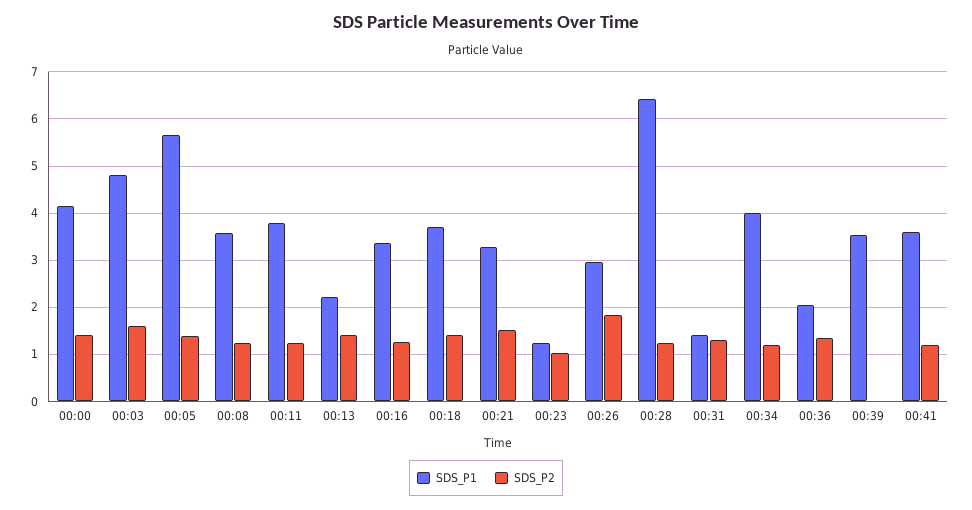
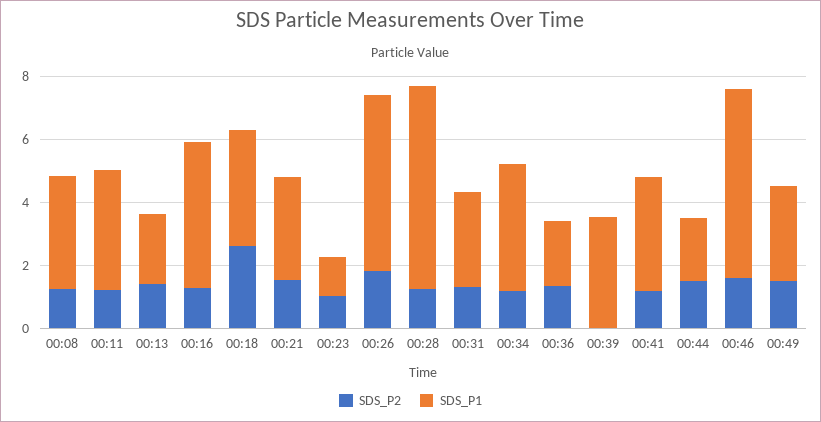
SDS_P1, 00:00: 4.2 -> none
SDS_P2, 00:00: 1.4 -> none
SDS_P1, 00:03: 4.8 -> none
SDS_P2, 00:03: 1.6 -> none
SDS_P1, 00:05: 5.6 -> none
SDS_P2, 00:05: 1.4 -> none
SDS_P1, 00:16: 3.4 -> 4.5
SDS_P2, 00:18: 1.4 -> 2.5
SDS_P1, 00:26: 3 -> 5.5
SDS_P1, 00:31: 1.4 -> 3
SDS_P2, 00:44: none -> 1.5
SDS_P1, 00:44: none -> 2
SDS_P2, 00:46: none -> 1.5
SDS_P1, 00:46: none -> 6
SDS_P2, 00:49: none -> 1.5
SDS_P1, 00:49: none -> 3

